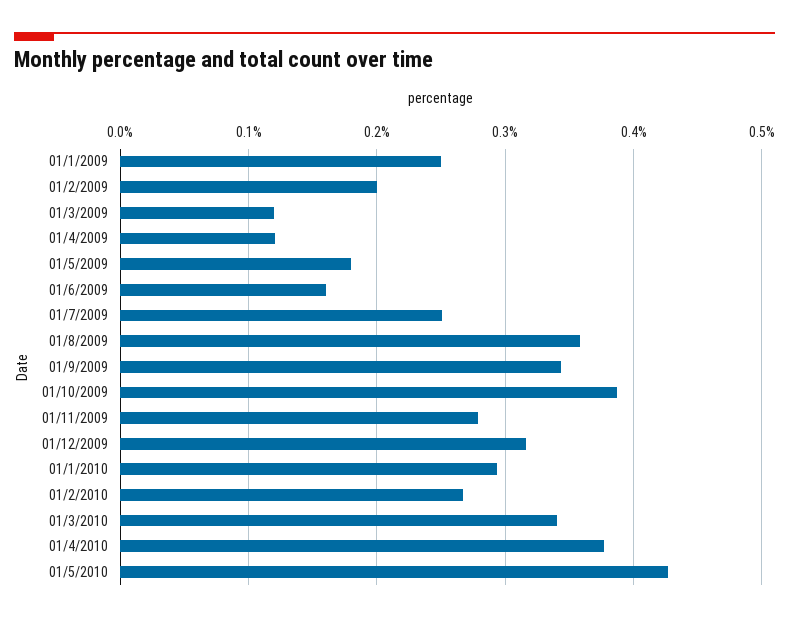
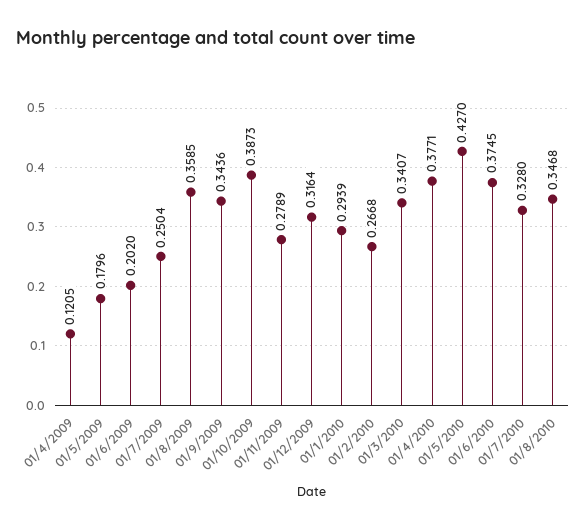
01/1/2009: 0.25 -> none
01/2/2009: 0.2 -> none
01/3/2009: 0.12 -> none
01/6/2009: 0.16 -> 0.202
01/6/2010: none -> 0.3745
01/7/2010: none -> 0.328
01/8/2010: none -> 0.3468

